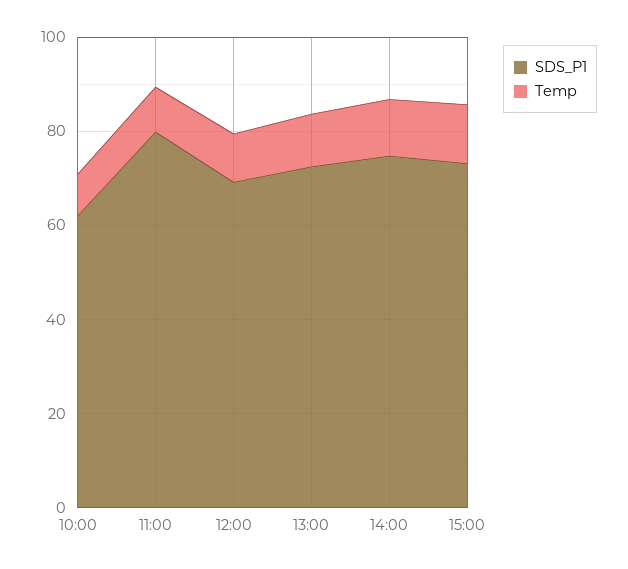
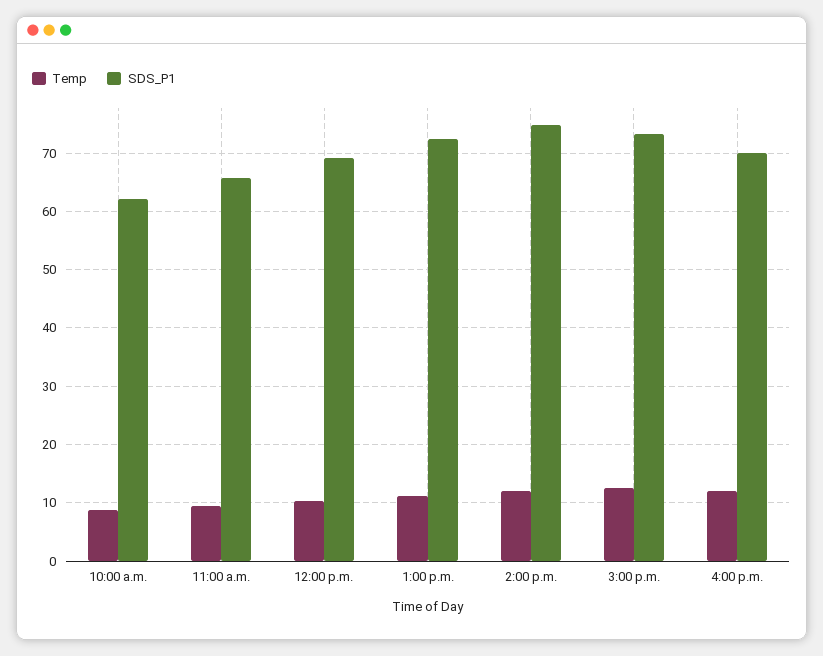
SDS_P1, 11:00: 80 -> 66
Temp, 4:00 p.m.: none -> 12
SDS_P1, 4:00 p.m.: none -> 70

